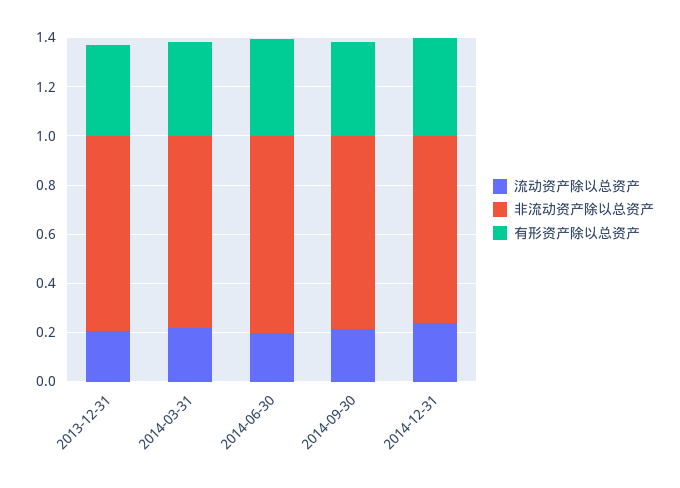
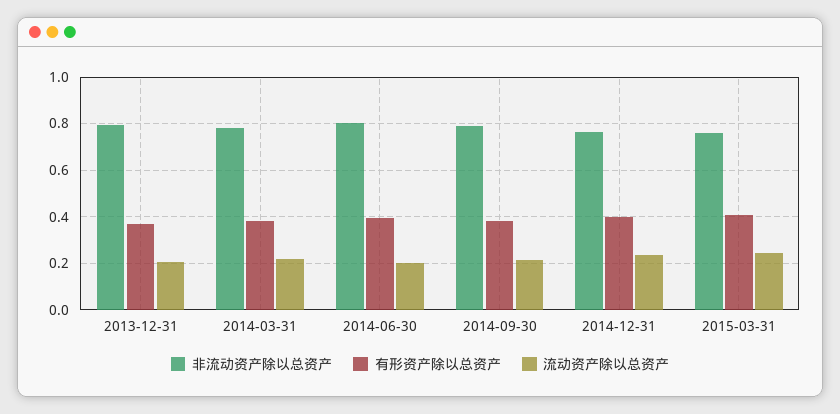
非流动资产除以总资产, 2015-03-31: none -> 0.75
有形资产除以总资产, 2015-03-31: none -> 0.4
流动资产除以总资产, 2015-03-31: none -> 0.25

